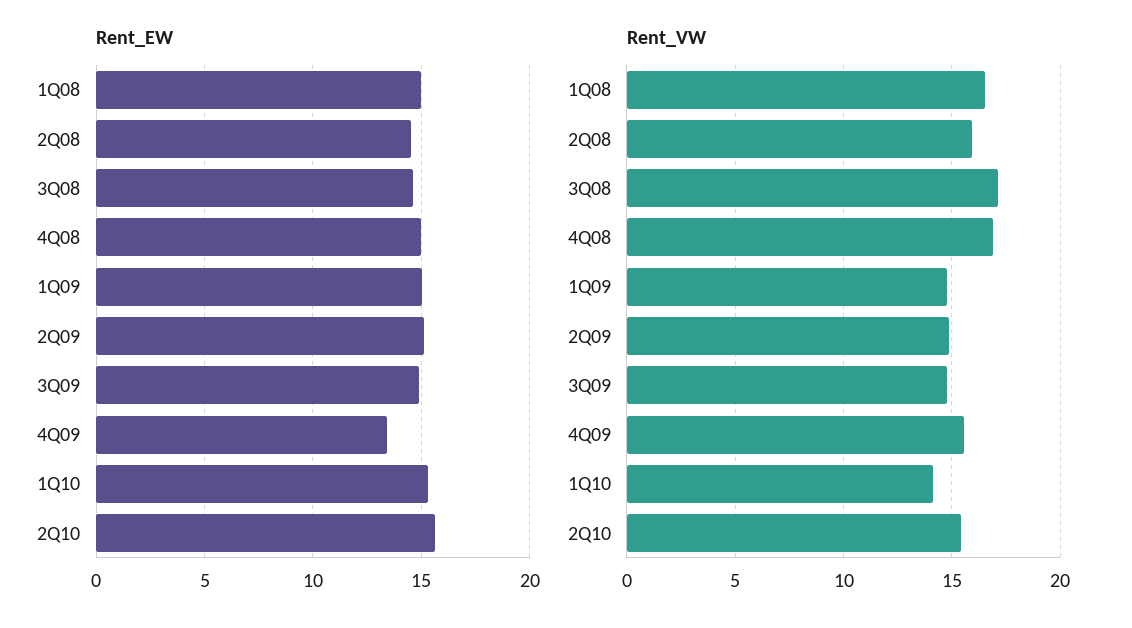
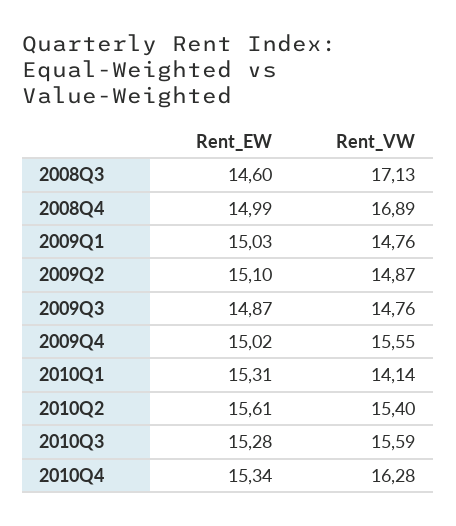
Rent_EW, 1Q08: 15 -> none
Rent_EW, 2Q08: 14.5 -> none
Rent_EW, 4Q09: 13.5 -> 15.02
Rent_VW, 1Q08: 16.5 -> none
Rent_VW, 2Q08: 16 -> none
Rent_EW, 2010Q3: none -> 15.28
Rent_VW, 2010Q3: none -> 15.59
Rent_EW, 2010Q4: none -> 15.34
Rent_VW, 2010Q4: none -> 16.28

